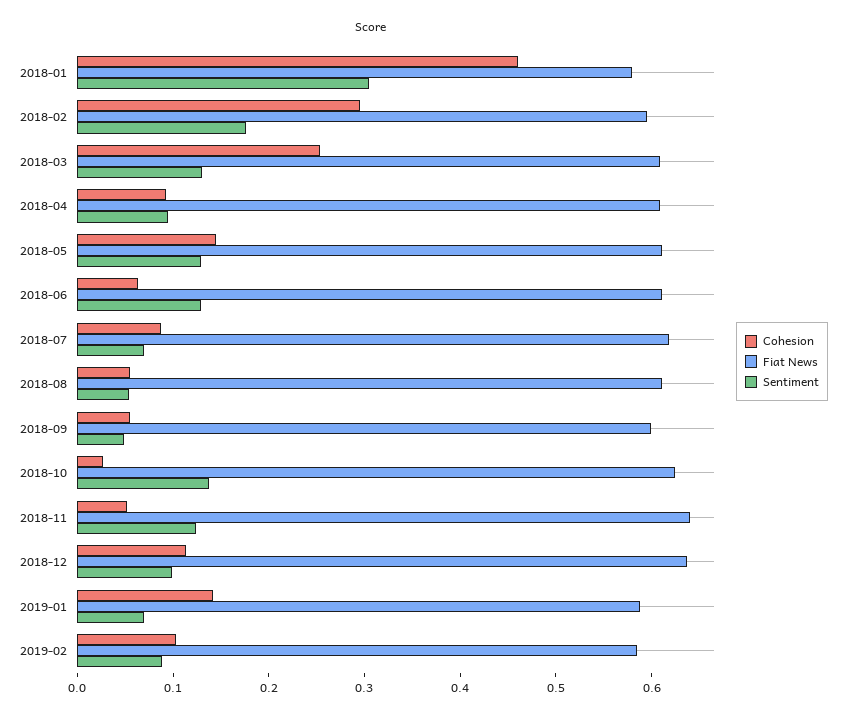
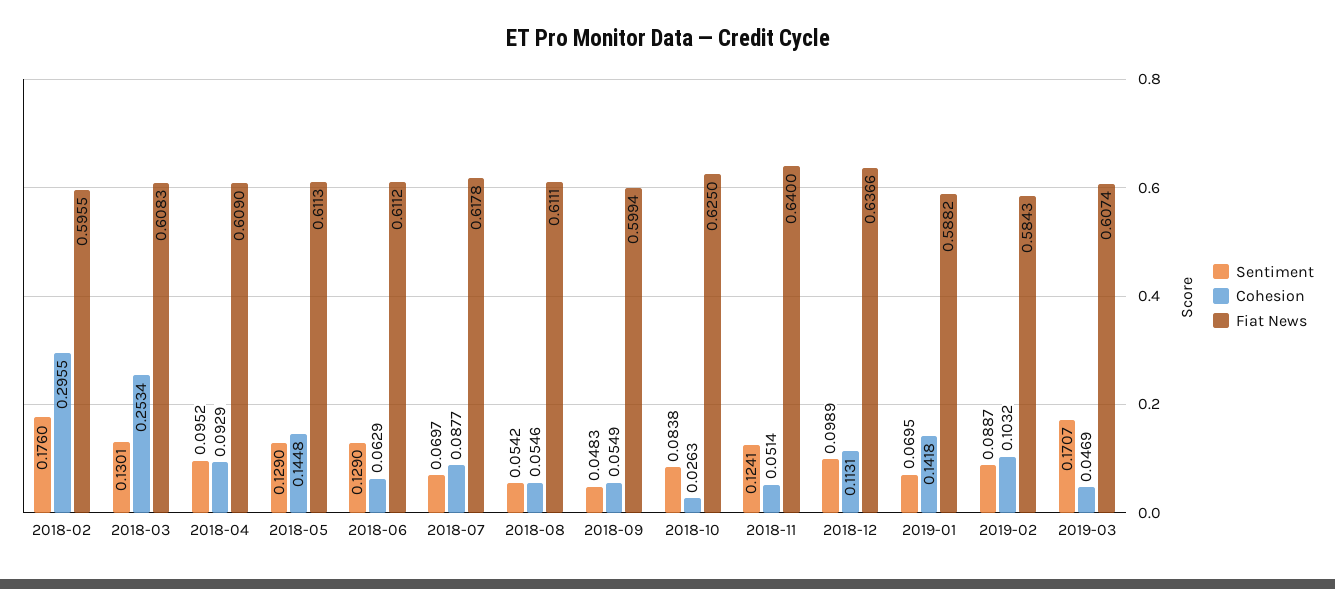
Cohesion, 2018-01: 0.46 -> none
Fiat News, 2018-01: 0.58 -> none
Sentiment, 2018-01: 0.3 -> none
Sentiment, 2018-10: 0.14 -> 0.0838
Sentiment, 2019-03: none -> 0.1707
Cohesion, 2019-03: none -> 0.0469
Fiat News, 2019-03: none -> 0.6074

